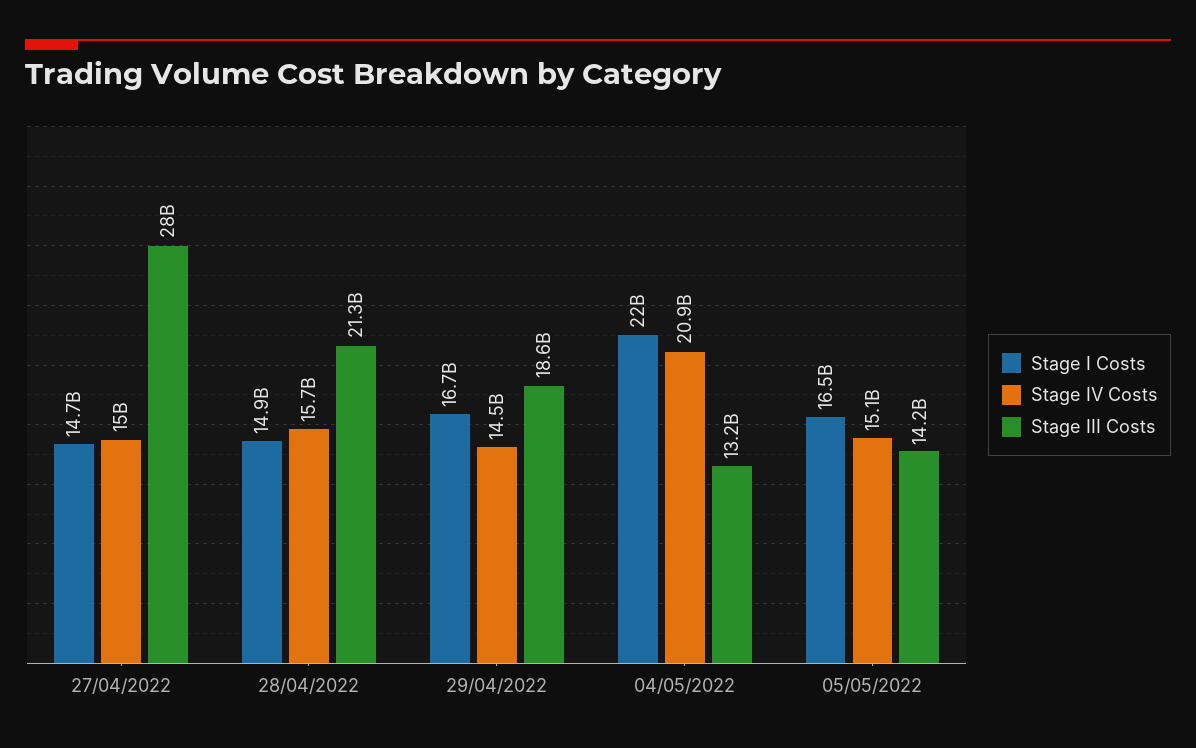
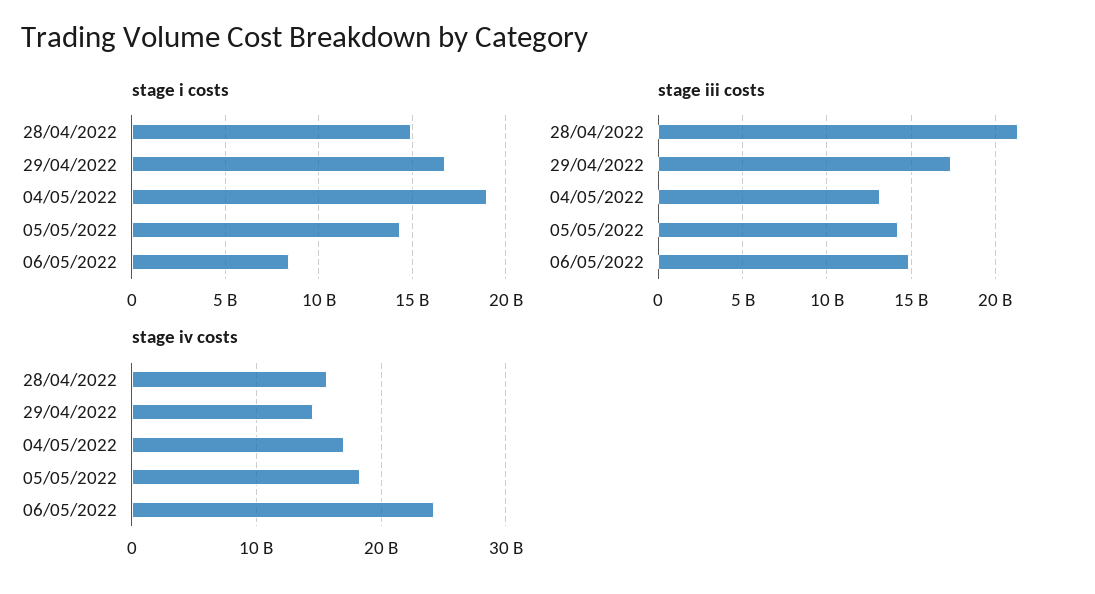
Stage I Costs, 27/04/2022: 14700000000 -> none
Stage IV Costs, 27/04/2022: 15000000000 -> none
Stage III Costs, 27/04/2022: 28000000000 -> none
Stage III Costs, 29/04/2022: 18600000000 -> 17500000000
Stage I Costs, 04/05/2022: 22000000000 -> 19000000000
Stage IV Costs, 04/05/2022: 20900000000 -> 17000000000
Stage I Costs, 05/05/2022: 16500000000 -> 14500000000
Stage IV Costs, 05/05/2022: 15100000000 -> 18000000000
Stage I Costs, 06/05/2022: none -> 8500000000
Stage III Costs, 06/05/2022: none -> 15000000000
Stage IV Costs, 06/05/2022: none -> 24000000000

